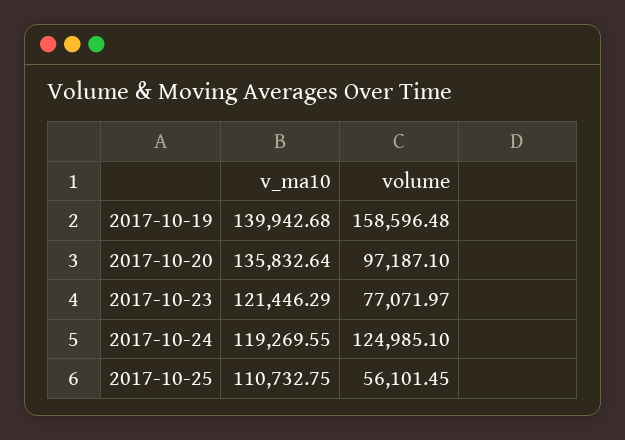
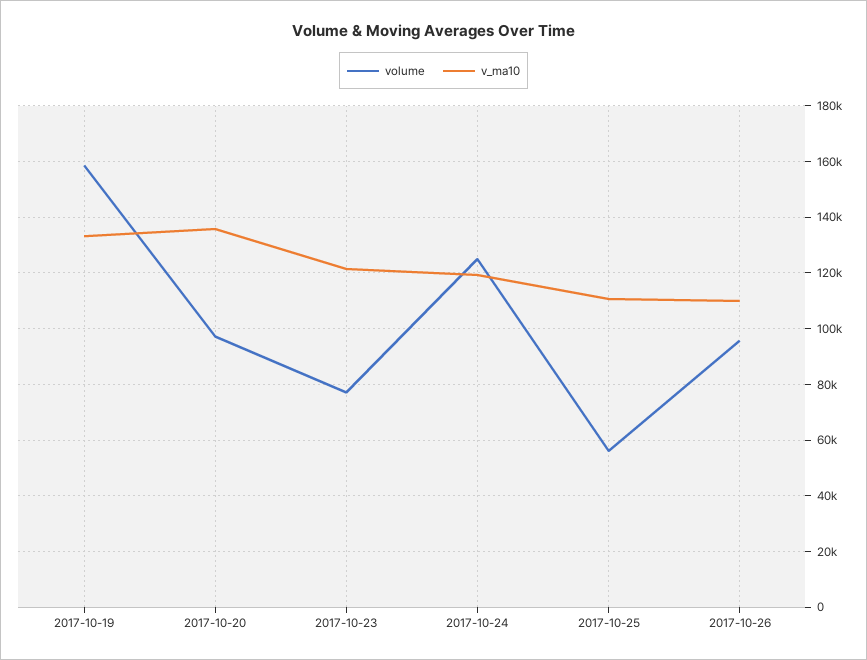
v_ma10, 2017-10-19: 139942.68 -> 132500
volume, 2017-10-26: none -> 95000
v_ma10, 2017-10-26: none -> 110000

